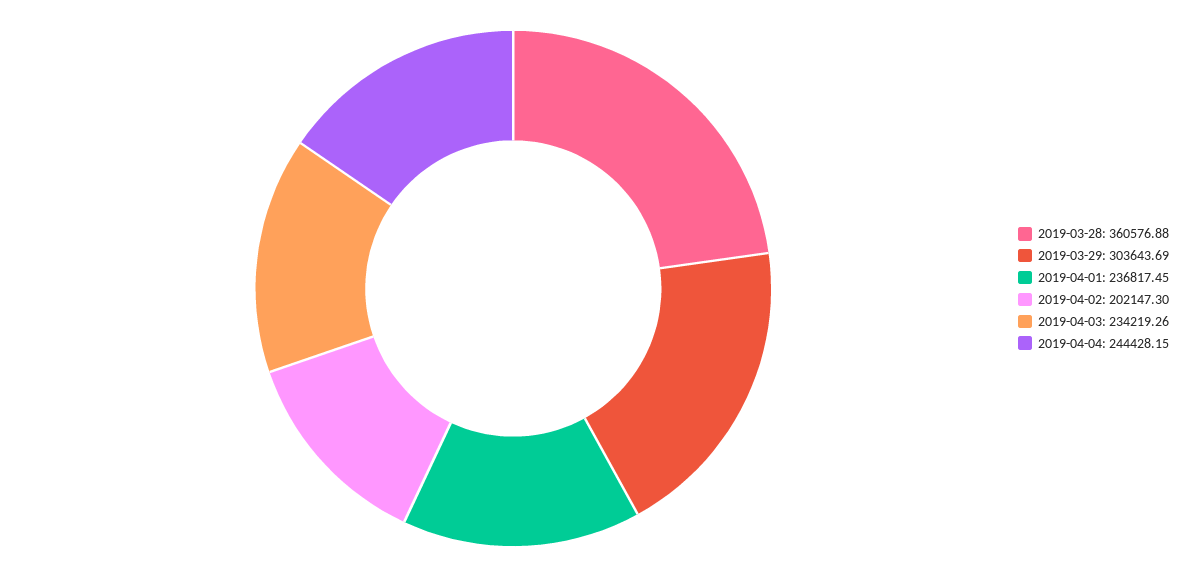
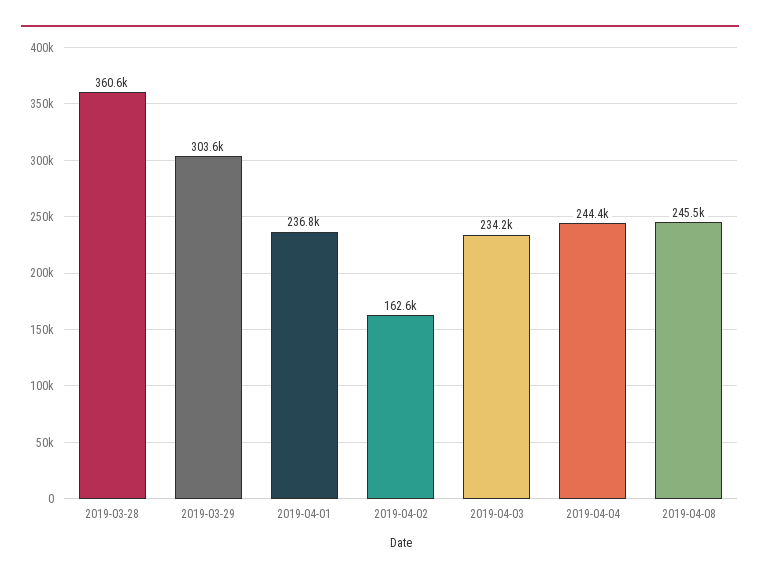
2019-04-02: 202147.3 -> 162600
2019-04-08: none -> 245500

